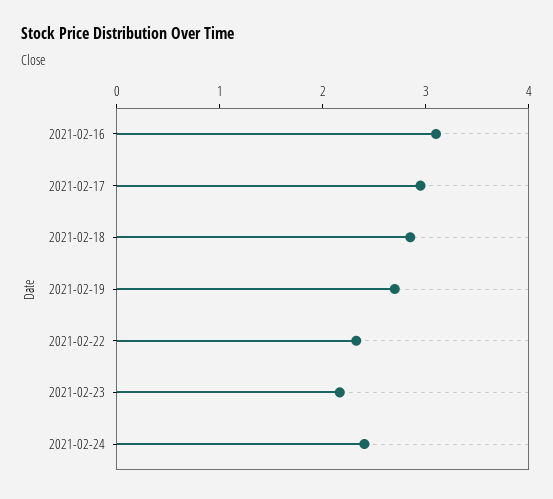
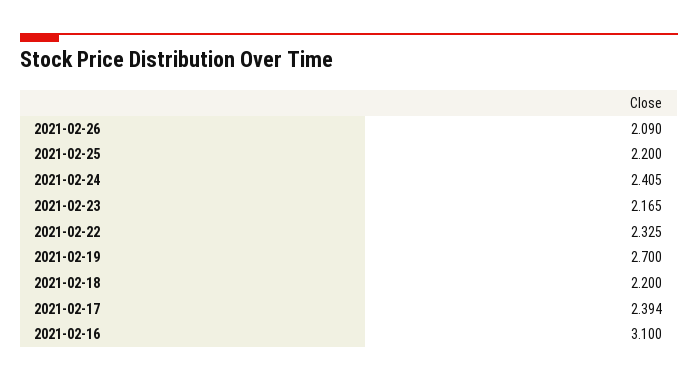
2021-02-17: 3 -> 2.394
2021-02-18: 2.8 -> 2.2
2021-02-26: none -> 2.09
2021-02-25: none -> 2.2

